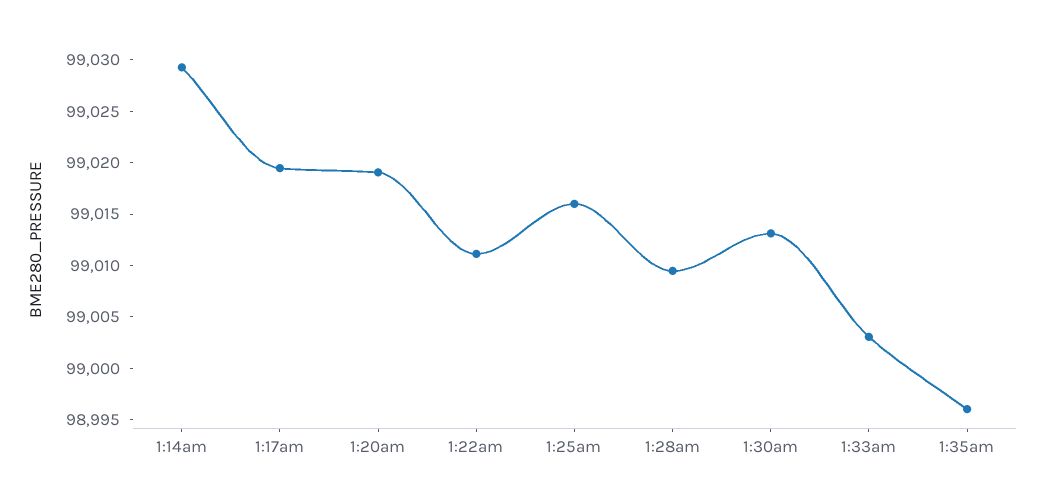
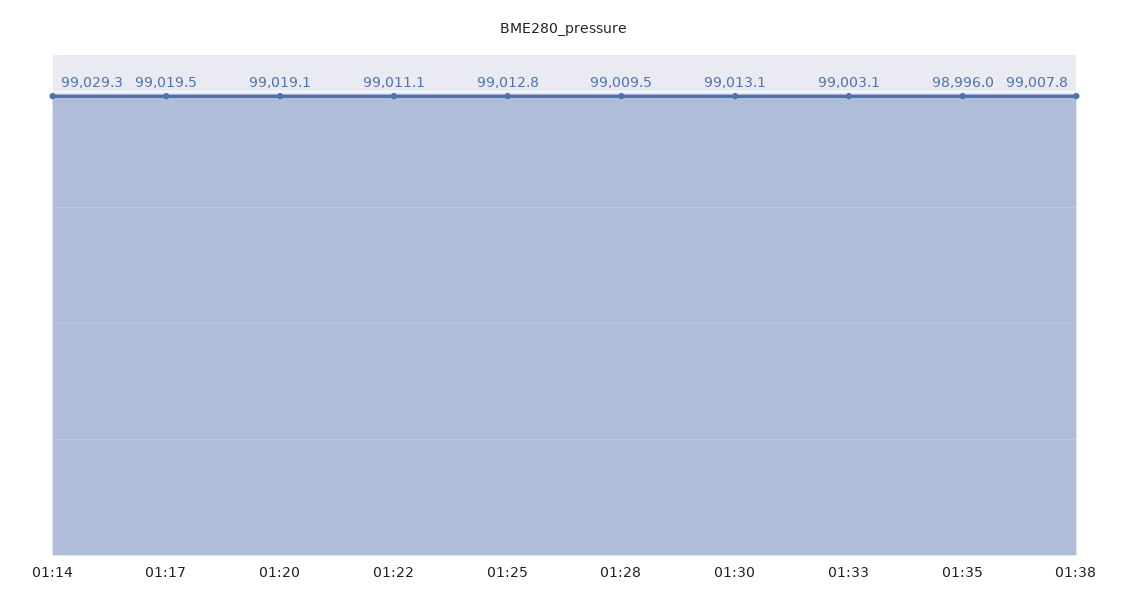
1:25am: 99016 -> 99012.8
01:38: none -> 99007.8

